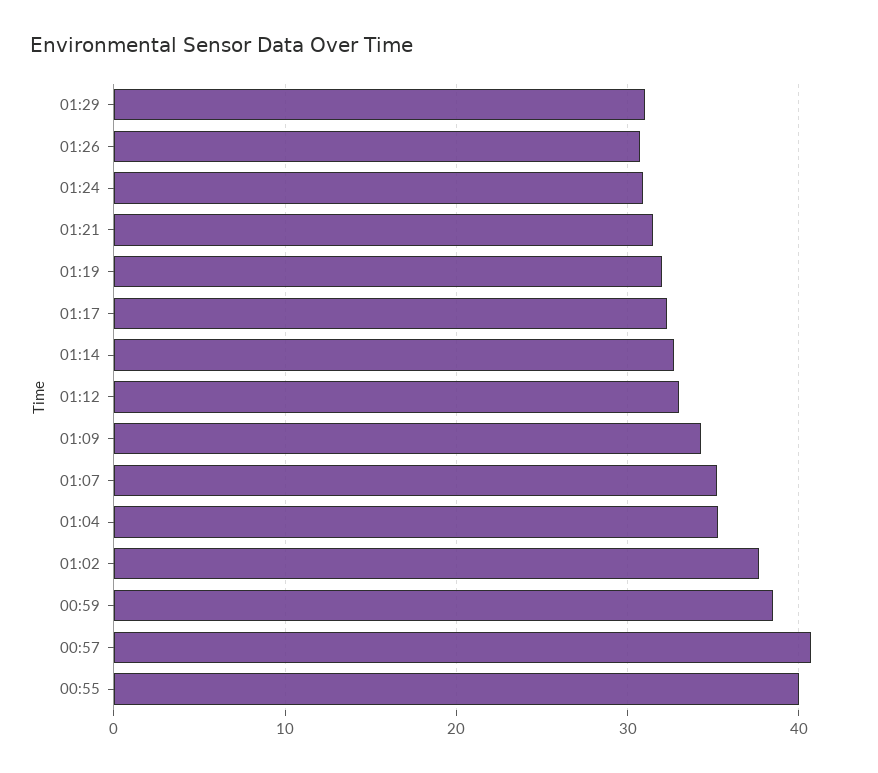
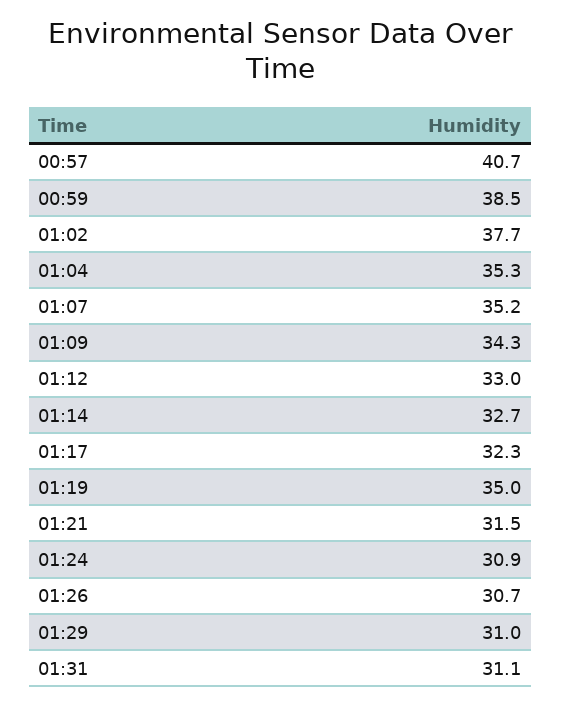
01:19: 32 -> 35
00:55: 40 -> none
01:31: none -> 31.1

